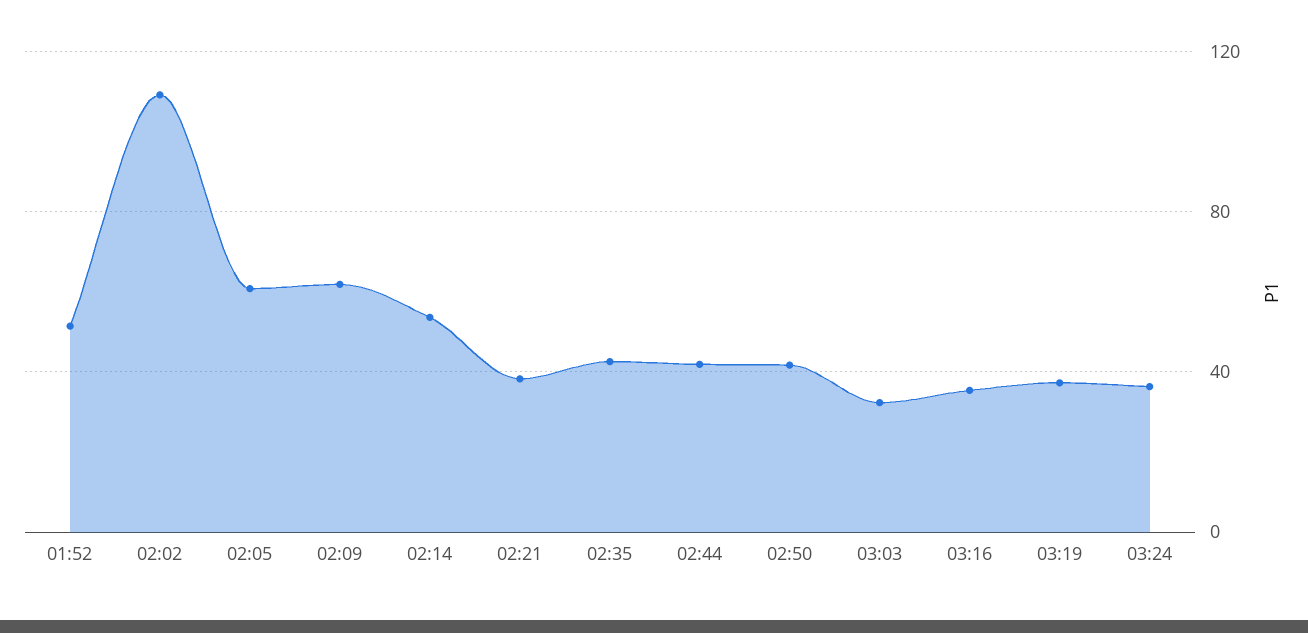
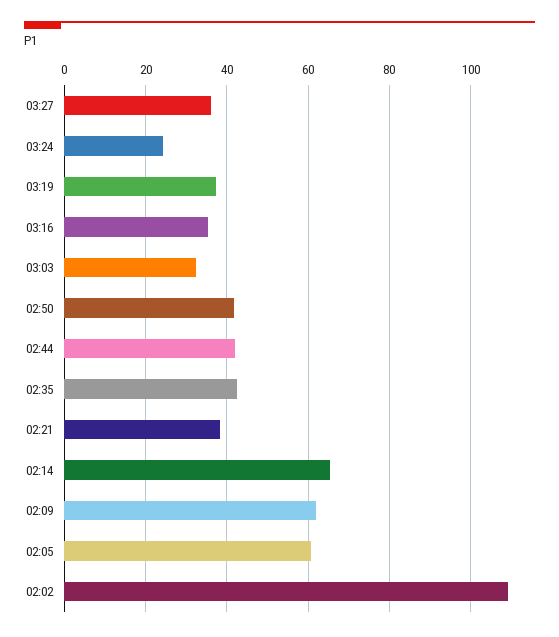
01:52: 50 -> none
02:14: 55 -> 66
03:24: 35 -> 24
03:27: none -> 36

